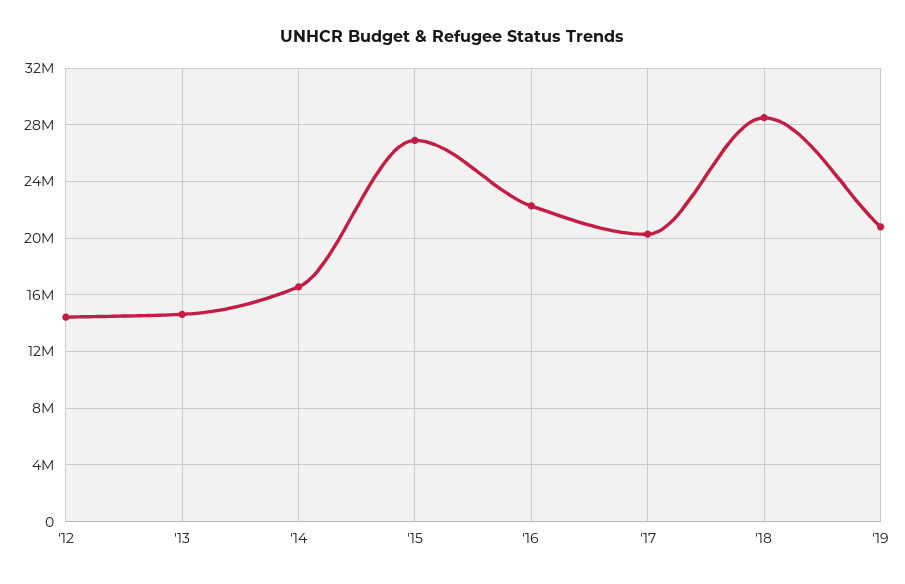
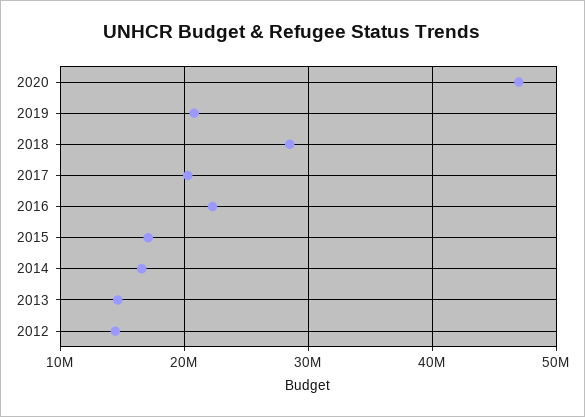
'15: 27000000 -> 17000000
2020: none -> 47000000

